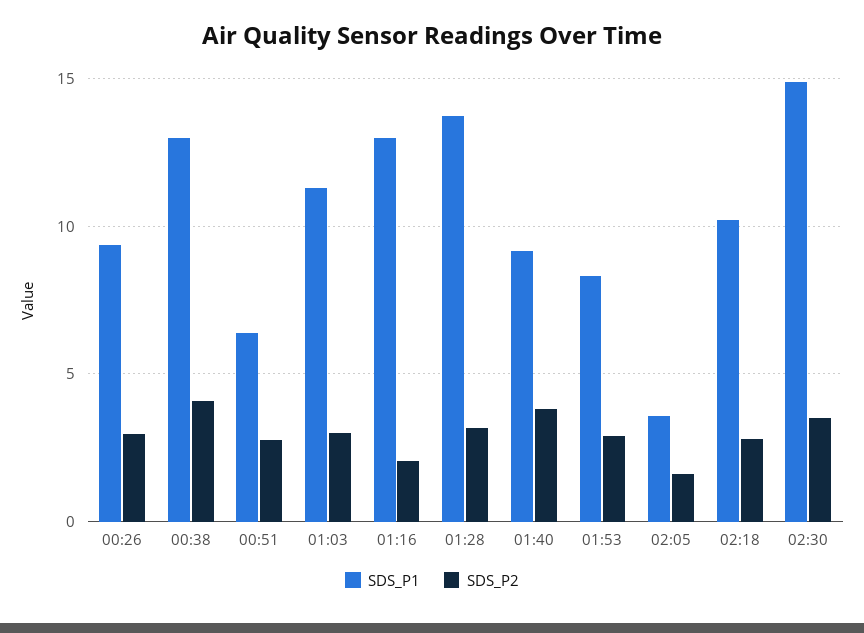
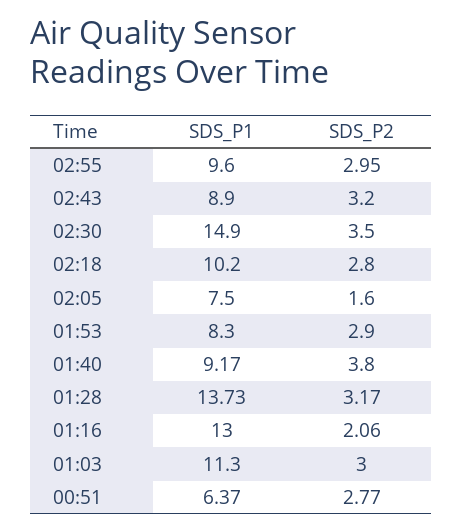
SDS_P1, 00:26: 9.5 -> none
SDS_P2, 00:26: 3 -> none
SDS_P1, 00:38: 13 -> none
SDS_P2, 00:38: 4 -> none
SDS_P1, 02:05: 3.5 -> 7.5
SDS_P1, 02:55: none -> 9.6
SDS_P2, 02:55: none -> 2.95
SDS_P1, 02:43: none -> 8.9
SDS_P2, 02:43: none -> 3.2

